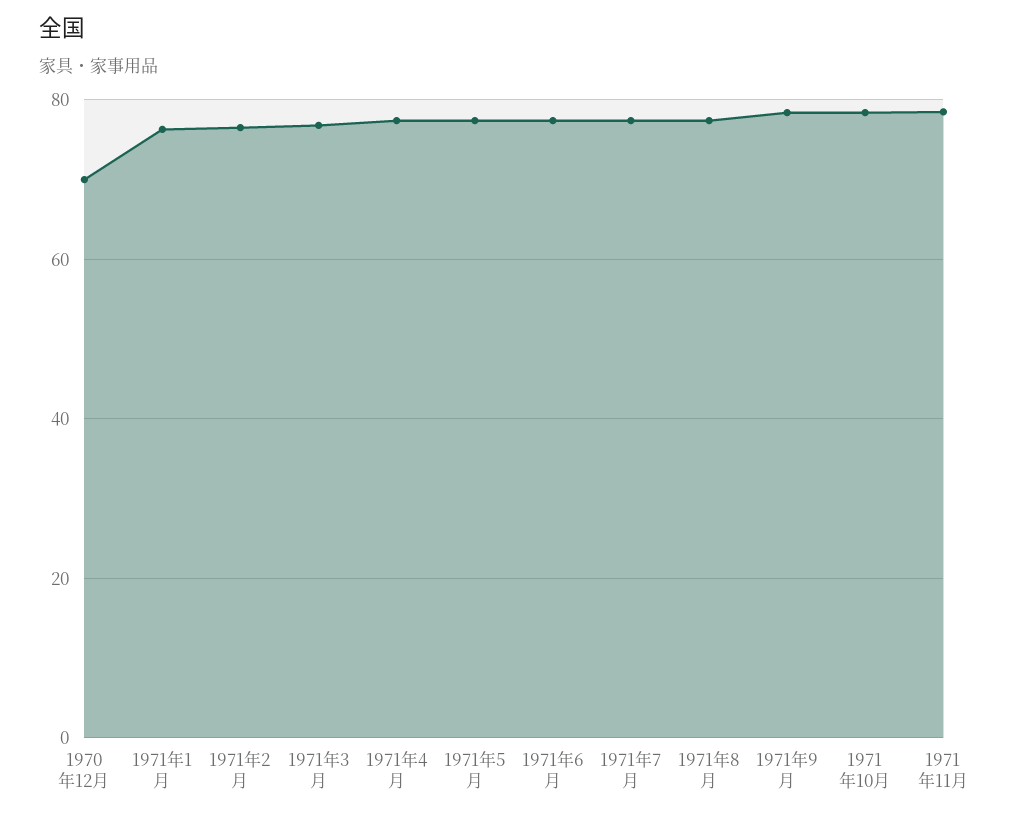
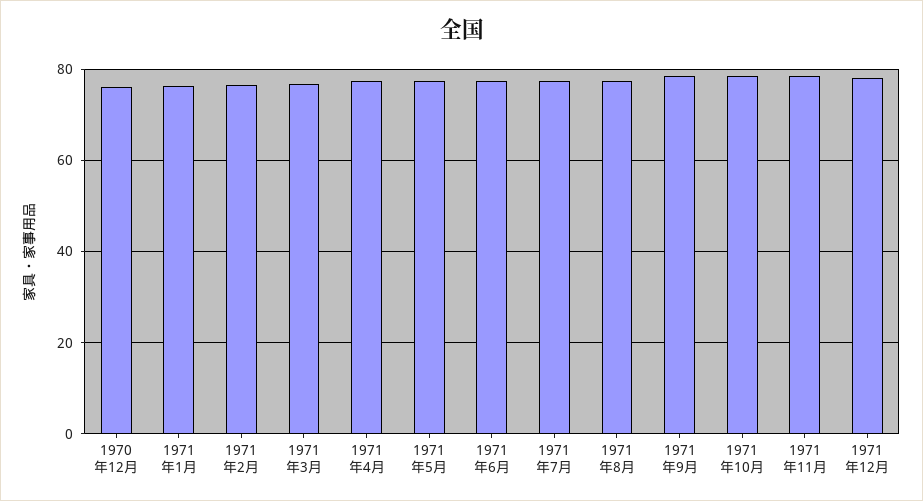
1970年12月: 70 -> 76
1971年12月: none -> 78

